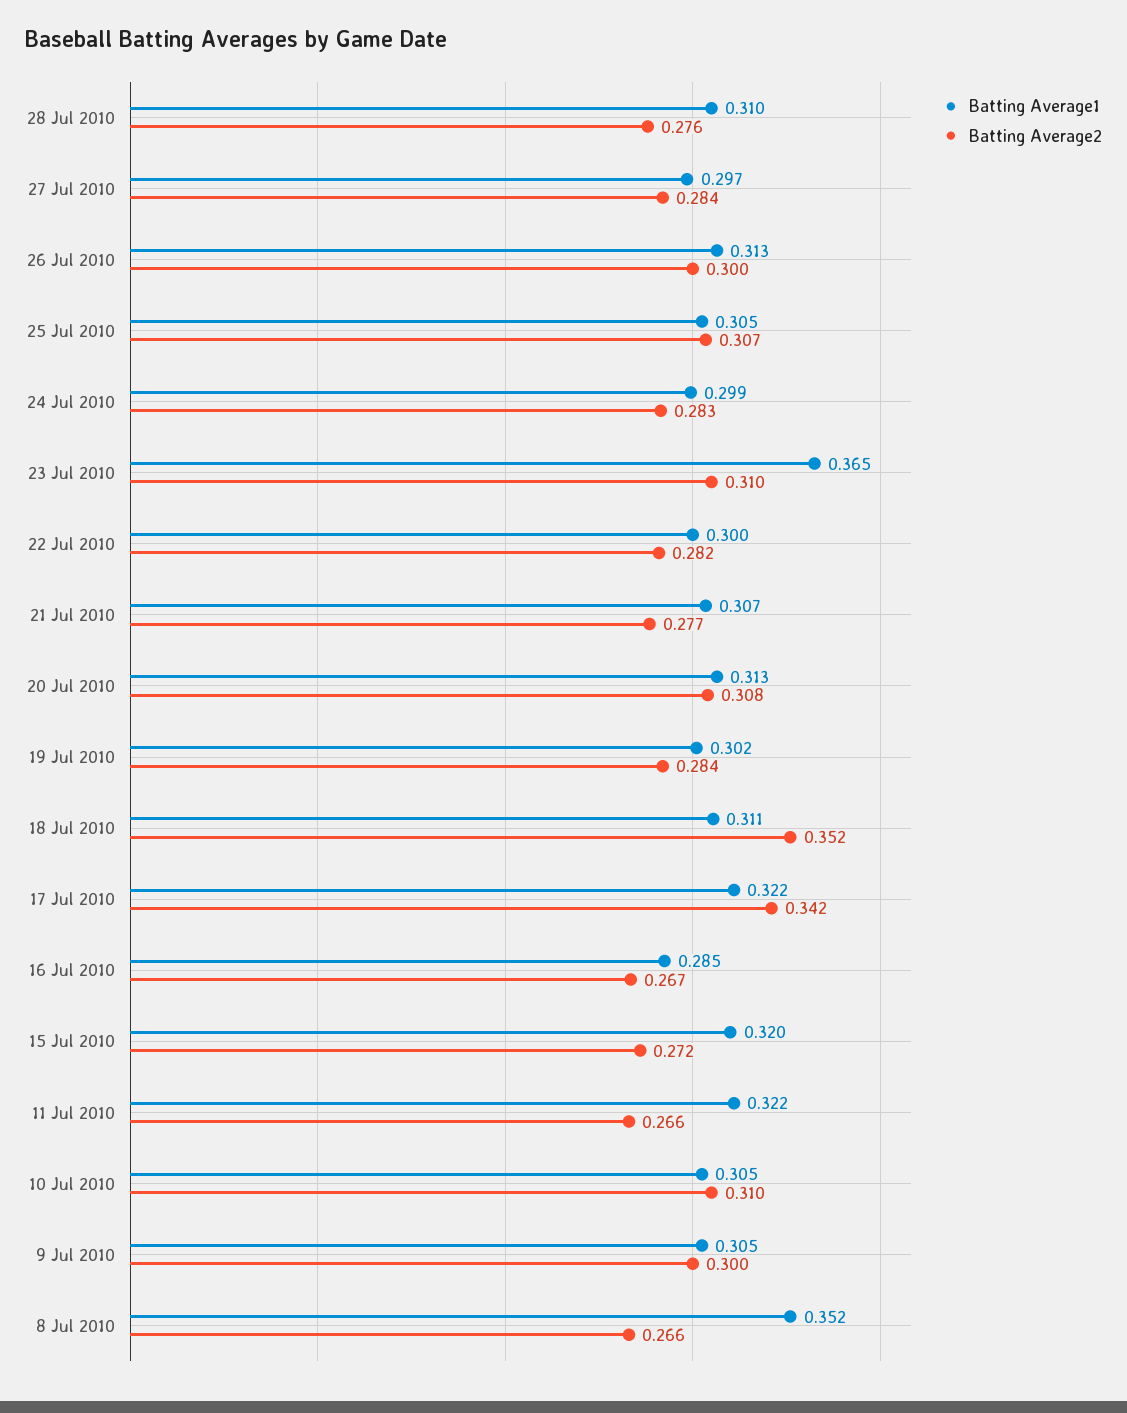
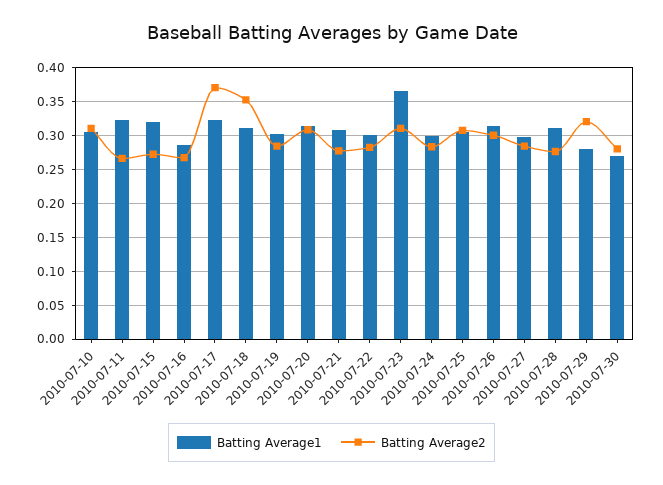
Batting Average2, 17 Jul 2010: 0.342 -> 0.37
Batting Average1, 9 Jul 2010: 0.305 -> none
Batting Average2, 9 Jul 2010: 0.3 -> none
Batting Average1, 8 Jul 2010: 0.352 -> none
Batting Average2, 8 Jul 2010: 0.266 -> none
Batting Average1, 2010-07-29: none -> 0.28
Batting Average2, 2010-07-29: none -> 0.32
Batting Average1, 2010-07-30: none -> 0.27
Batting Average2, 2010-07-30: none -> 0.28

